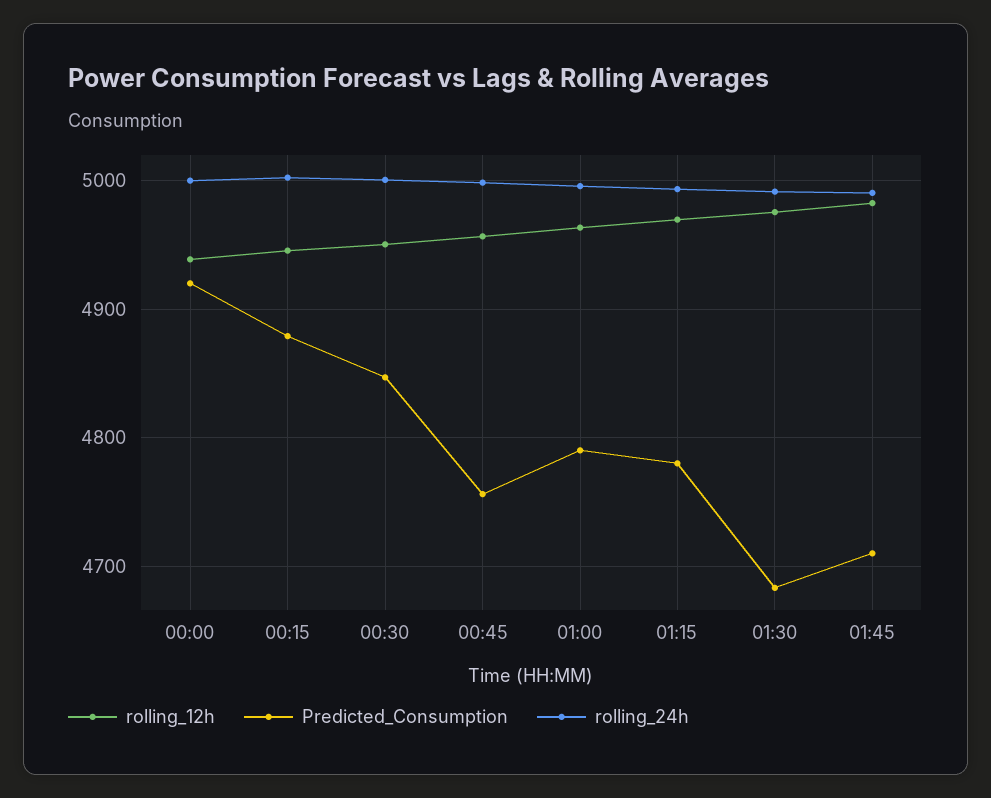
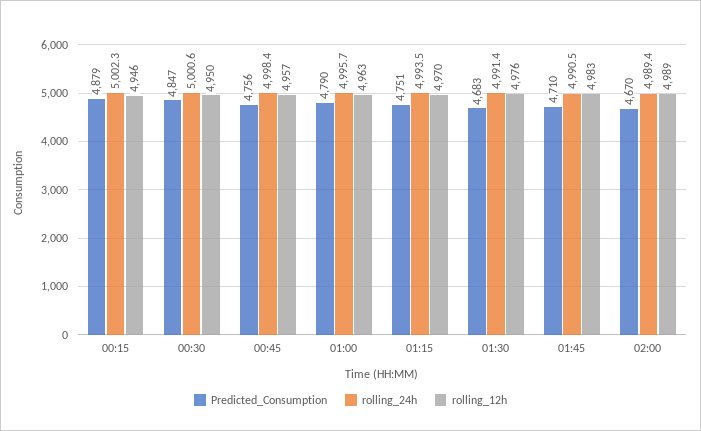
rolling_12h, 00:00: 4940 -> none
Predicted_Consumption, 00:00: 4920 -> none
rolling_24h, 00:00: 5000 -> none
Predicted_Consumption, 01:15: 4780 -> 4751
Predicted_Consumption, 02:00: none -> 4670
rolling_24h, 02:00: none -> 4989.4
rolling_12h, 02:00: none -> 4989

